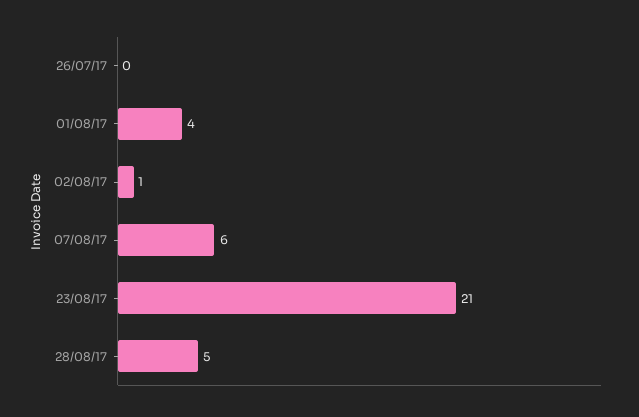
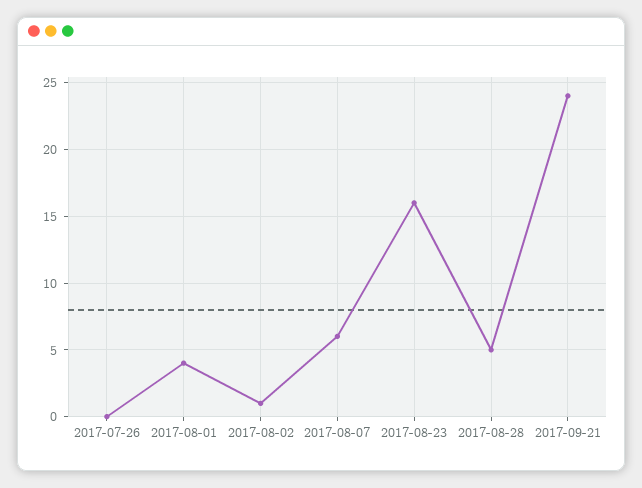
23/08/17: 21 -> 16
2017-09-21: none -> 24

